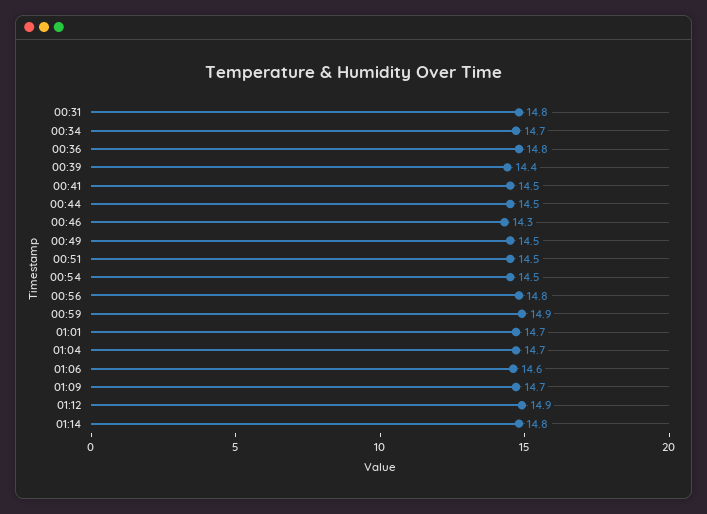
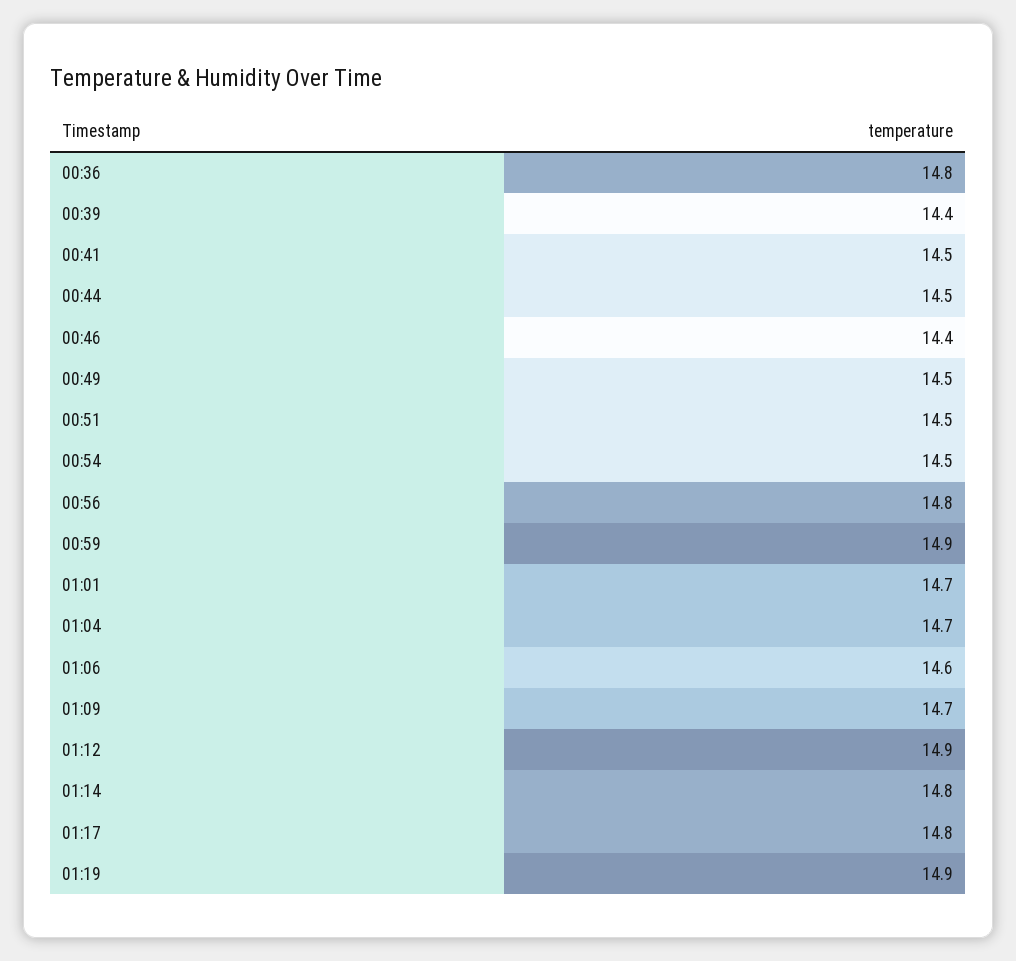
00:31: 14.8 -> none
00:34: 14.7 -> none
00:46: 14.3 -> 14.4
01:17: none -> 14.8
01:19: none -> 14.9

